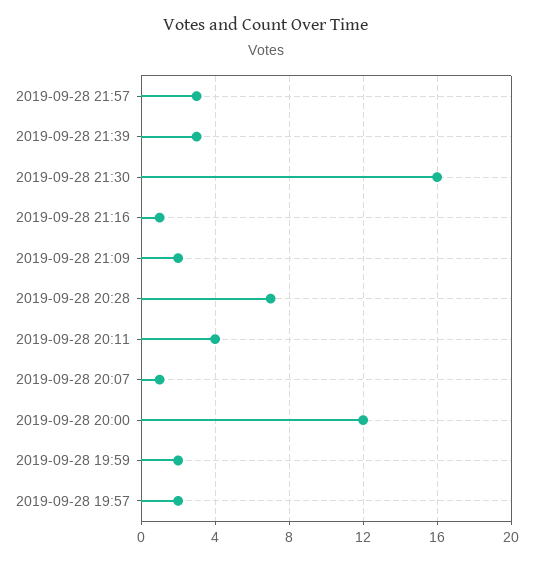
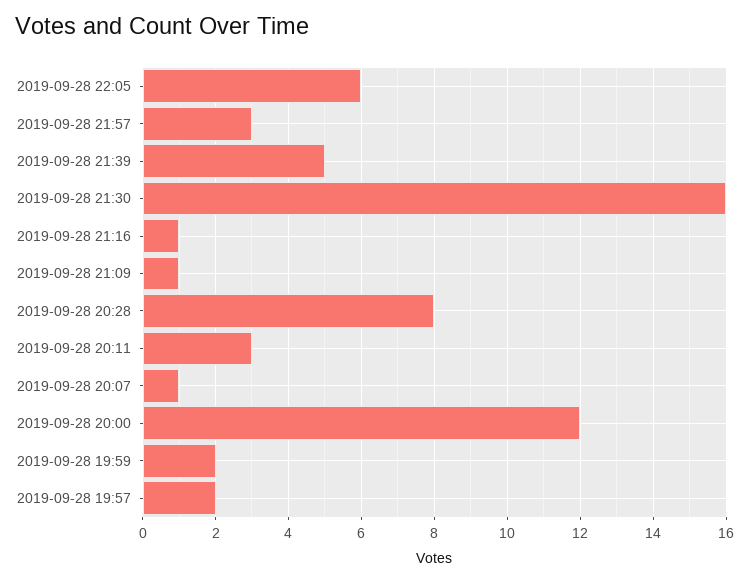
2019-09-28 21:39: 3 -> 5
2019-09-28 21:09: 2 -> 1
2019-09-28 20:28: 7 -> 8
2019-09-28 20:11: 4 -> 3
2019-09-28 22:05: none -> 6

